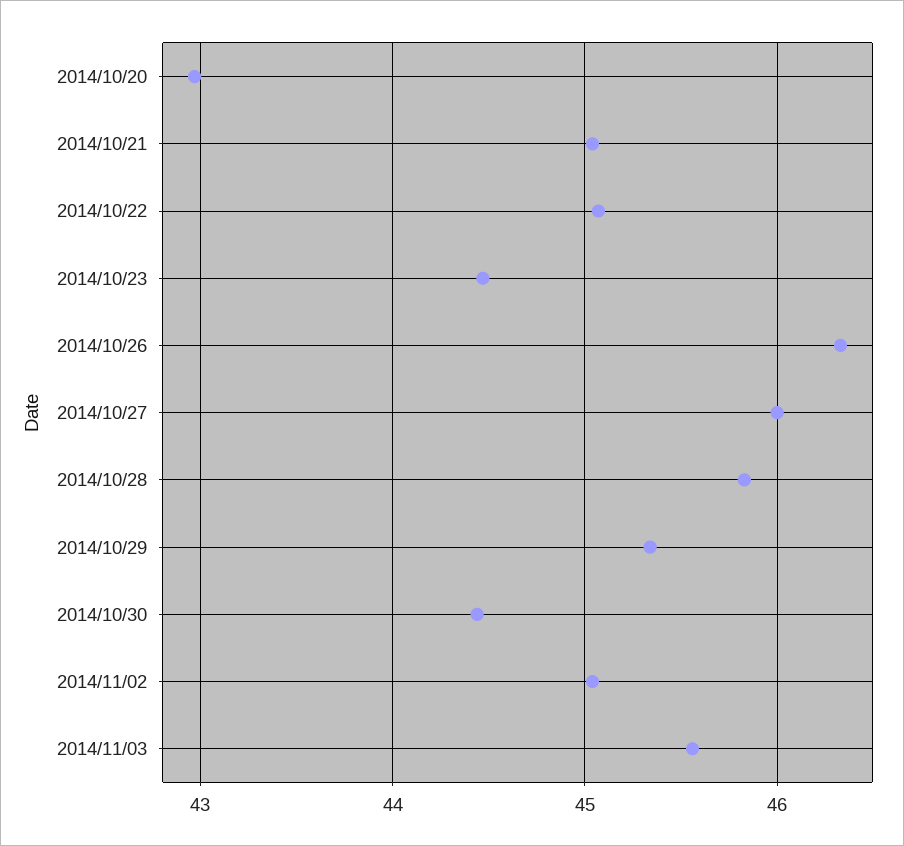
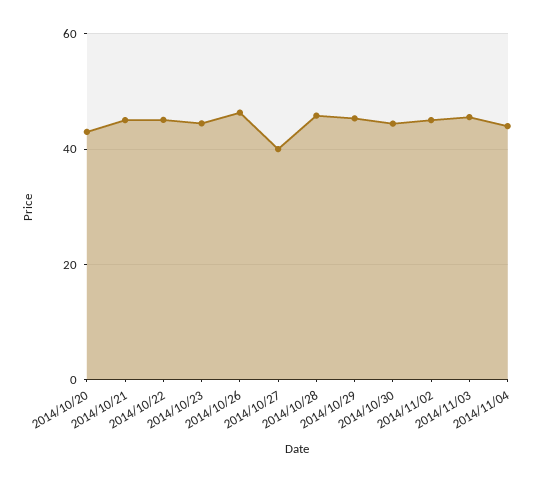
2014/10/27: 46 -> 40
2014/11/04: none -> 44

